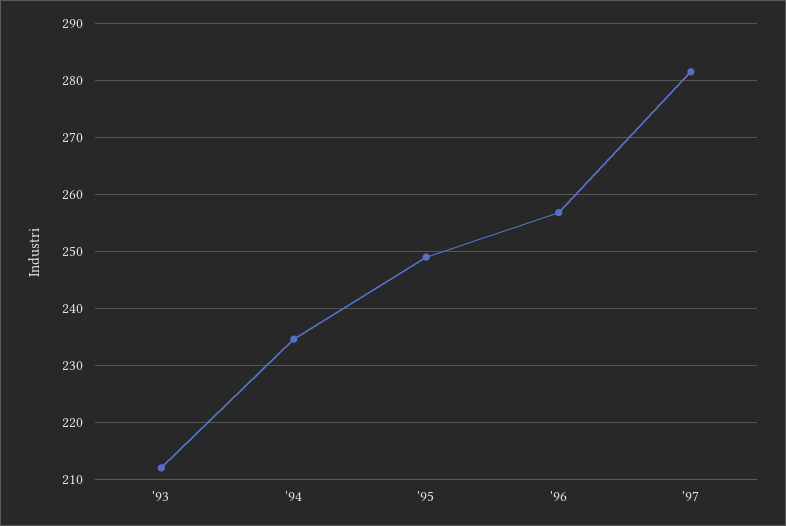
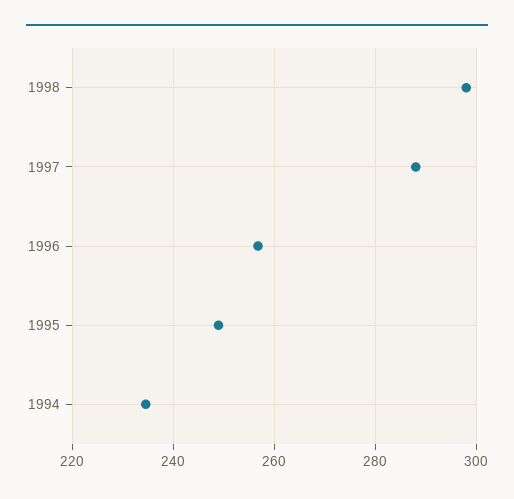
'93: 212 -> none
'97: 282 -> 288
1998: none -> 298

